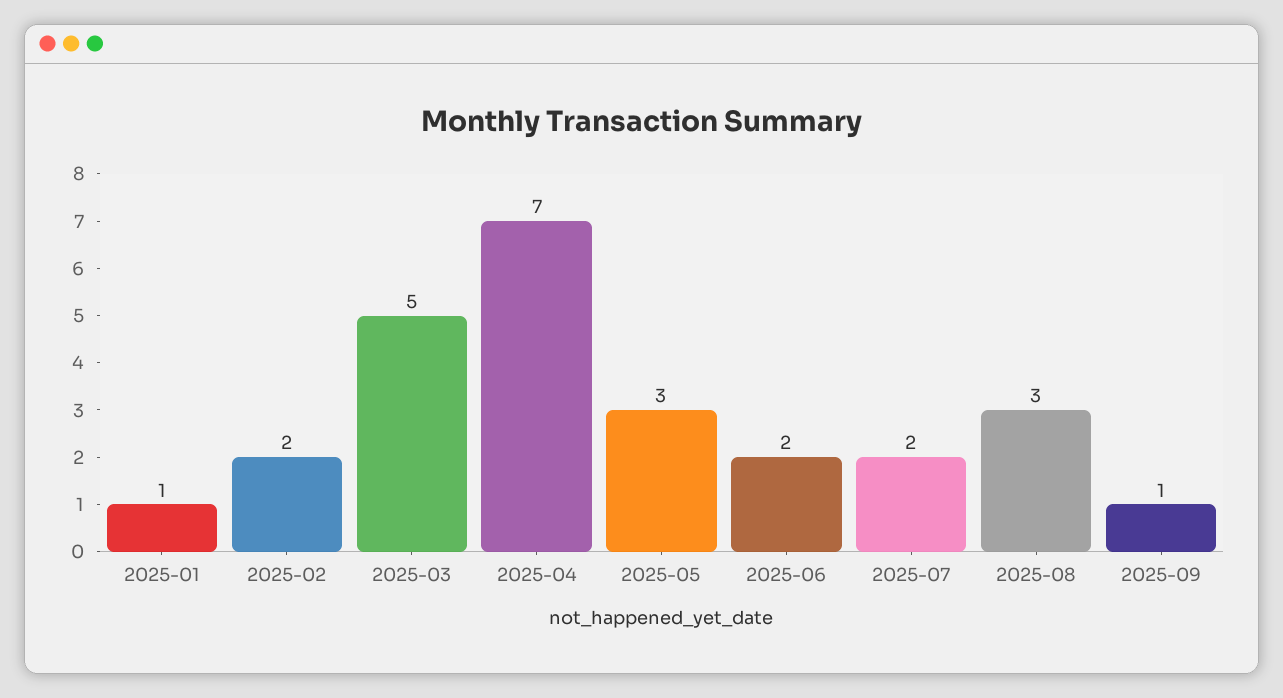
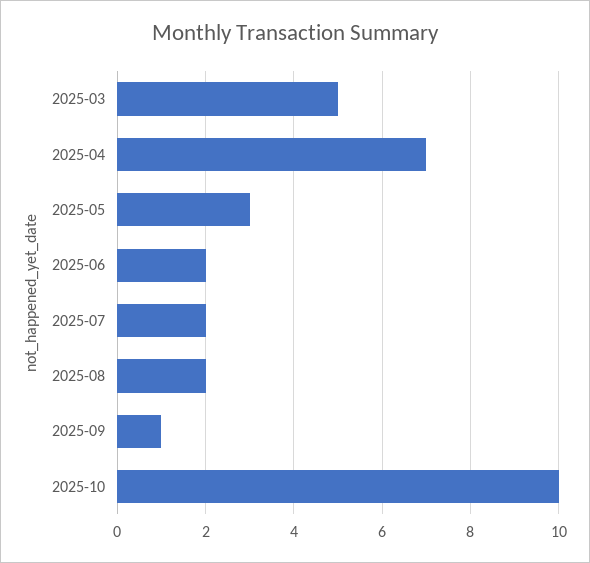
2025-01: 1 -> none
2025-02: 2 -> none
2025-08: 3 -> 2
2025-10: none -> 10

